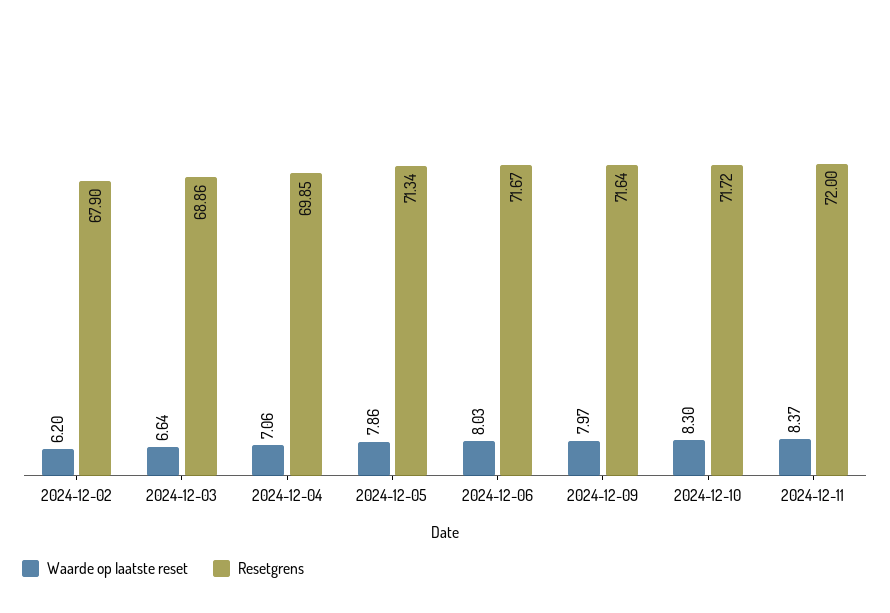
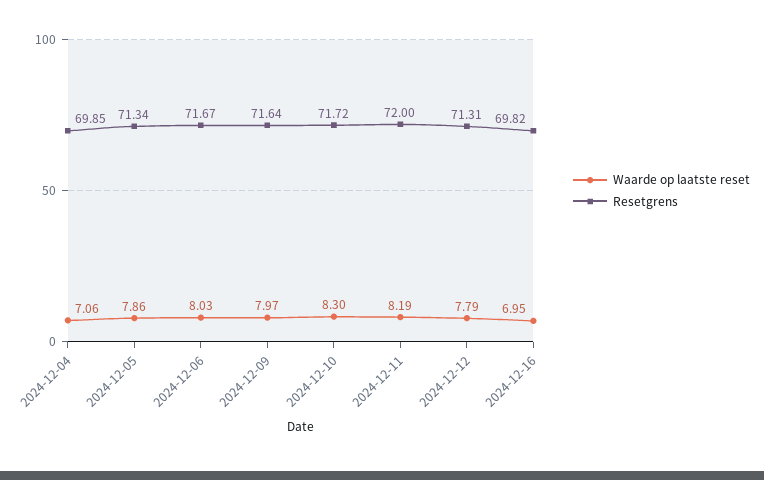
Waarde op laatste reset, 2024-12-02: 6.2 -> none
Resetgrens, 2024-12-02: 67.9 -> none
Waarde op laatste reset, 2024-12-03: 6.64 -> none
Resetgrens, 2024-12-03: 68.86 -> none
Waarde op laatste reset, 2024-12-11: 8.37 -> 8.19
Waarde op laatste reset, 2024-12-12: none -> 7.79
Resetgrens, 2024-12-12: none -> 71.31
Waarde op laatste reset, 2024-12-16: none -> 6.95
Resetgrens, 2024-12-16: none -> 69.82

